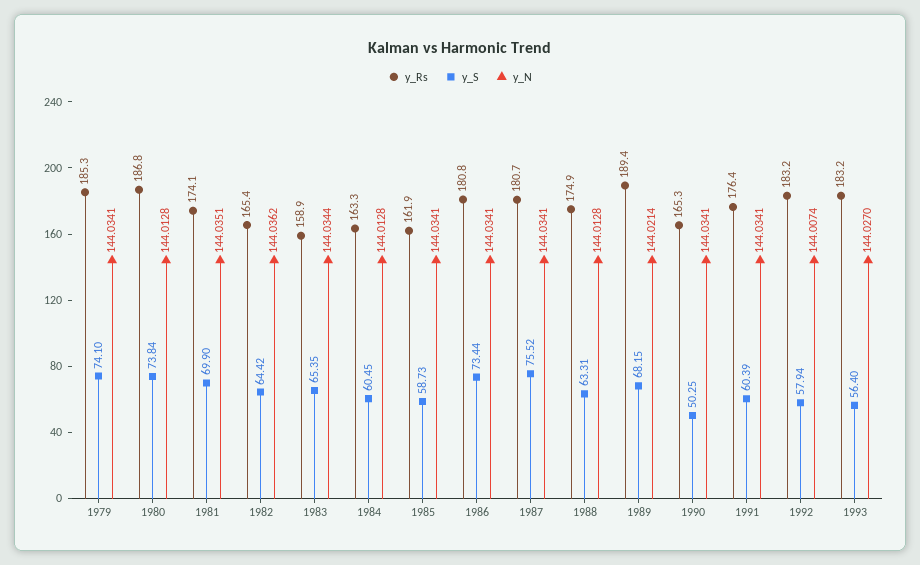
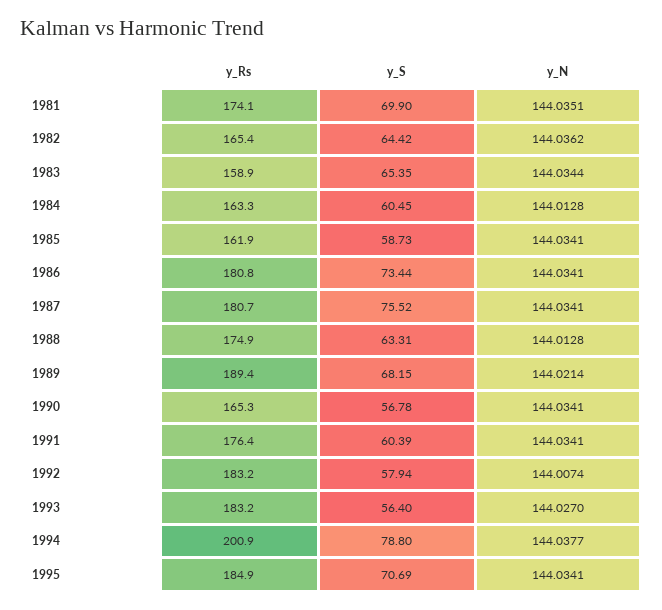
y_Rs, 1979: 185.3 -> none
y_S, 1979: 74.1 -> none
y_N, 1979: 144.0341 -> none
y_Rs, 1980: 186.8 -> none
y_S, 1980: 73.84 -> none
y_N, 1980: 144.0128 -> none
y_S, 1990: 50.25 -> 56.78
y_Rs, 1994: none -> 200.9
y_S, 1994: none -> 78.8
y_N, 1994: none -> 144.0377
y_Rs, 1995: none -> 184.9
y_S, 1995: none -> 70.69
y_N, 1995: none -> 144.0341

